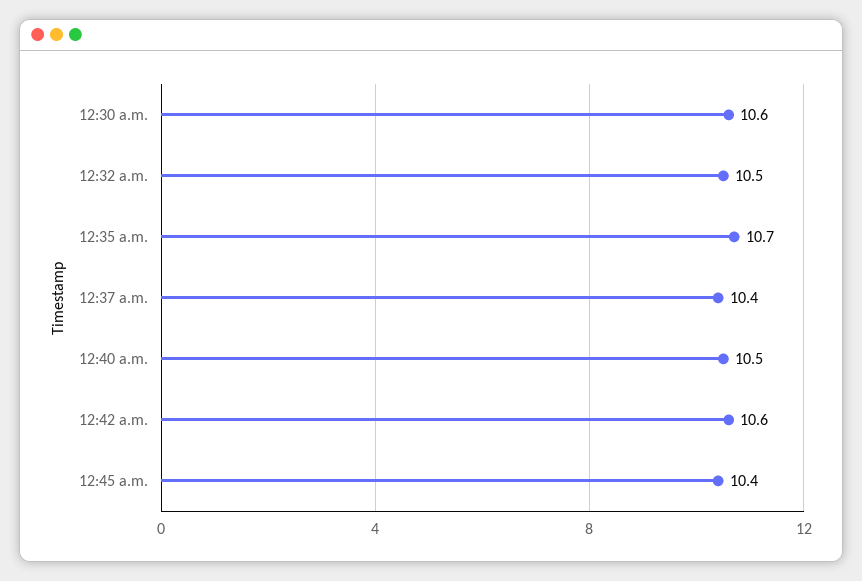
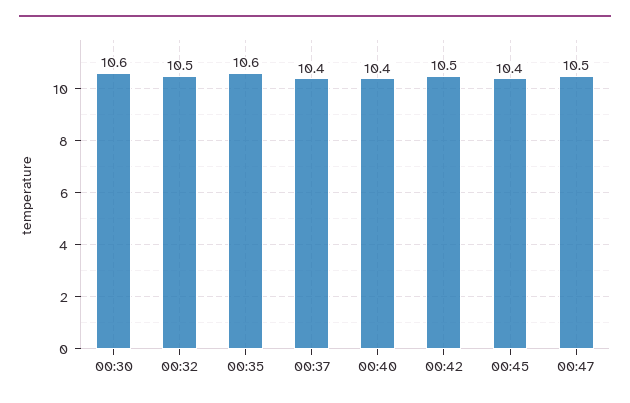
12:35 a.m.: 10.7 -> 10.6
12:40 a.m.: 10.5 -> 10.4
12:42 a.m.: 10.6 -> 10.5
00:47: none -> 10.5

